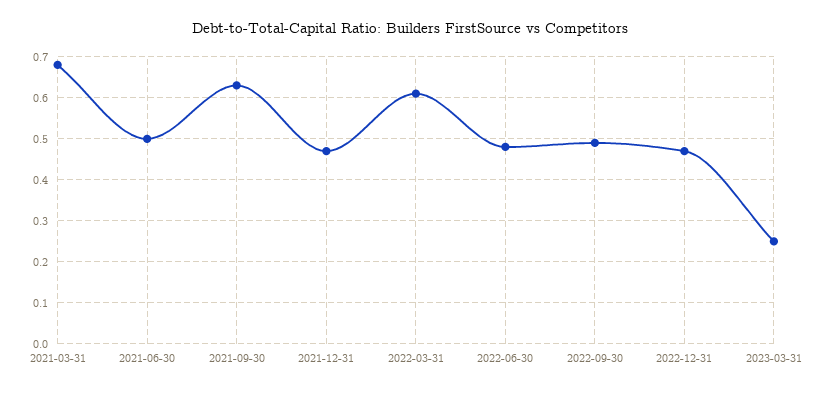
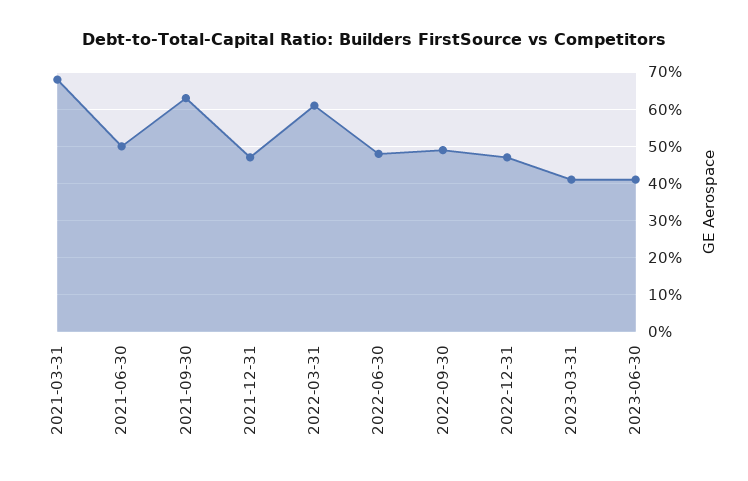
2023-03-31: 0.25 -> 0.4
2023-06-30: none -> 0.4

